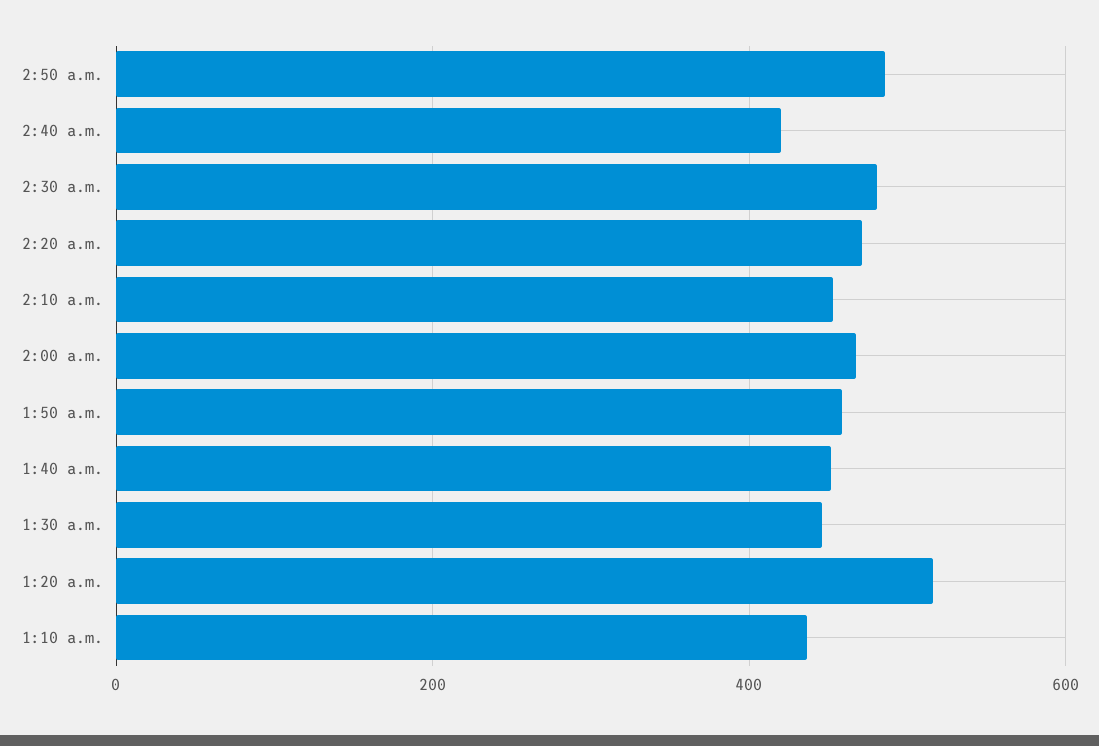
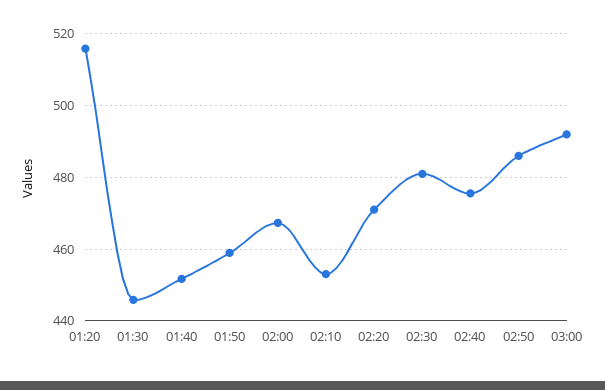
2:40 a.m.: 420 -> 476
1:10 a.m.: 440 -> none
03:00: none -> 492

